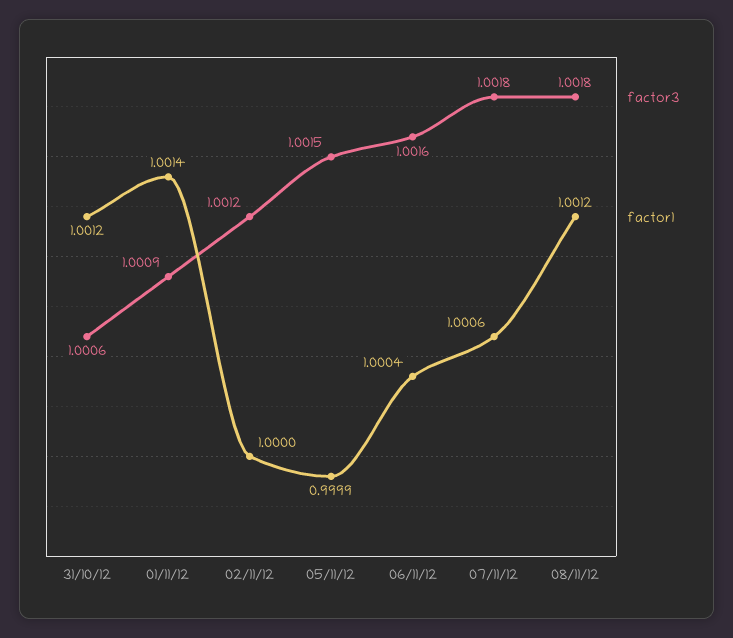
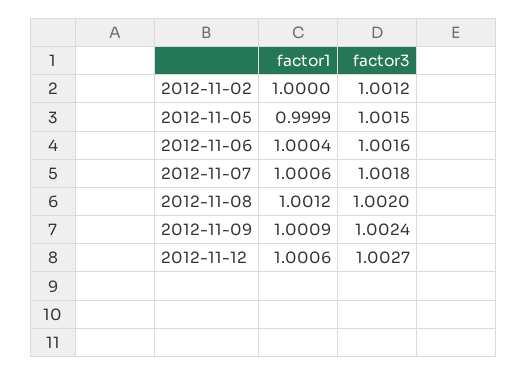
factor3, 31/10/12: 1.0006 -> none
factor1, 31/10/12: 1.0012 -> none
factor3, 01/11/12: 1.0009 -> none
factor1, 01/11/12: 1.0014 -> none
factor3, 08/11/12: 1.0018 -> 1.002
factor1, 2012-11-09: none -> 1.0009
factor3, 2012-11-09: none -> 1.0024
factor1, 2012-11-12: none -> 1.0006
factor3, 2012-11-12: none -> 1.0027

